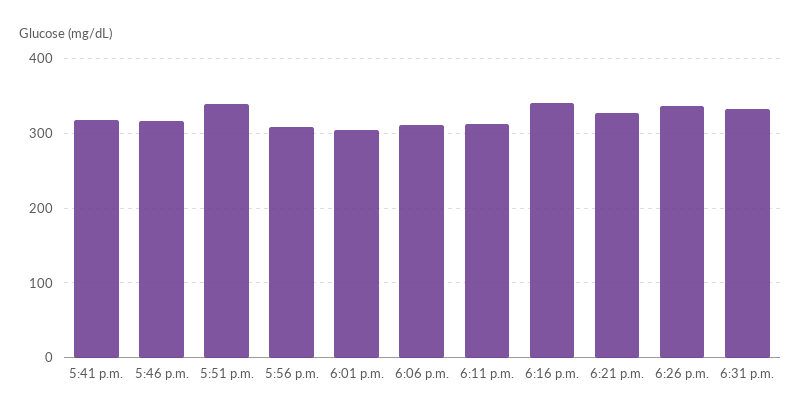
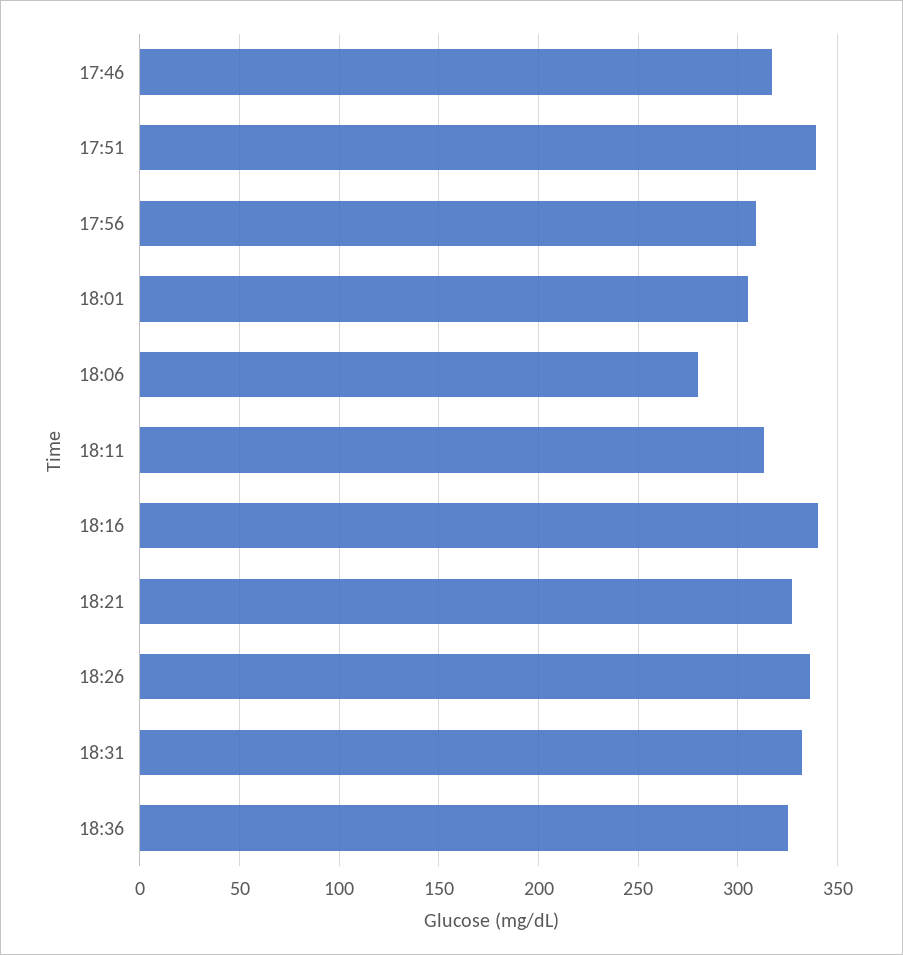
5:41 p.m.: 320 -> none
6:06 p.m.: 310 -> 280
18:36: none -> 325

